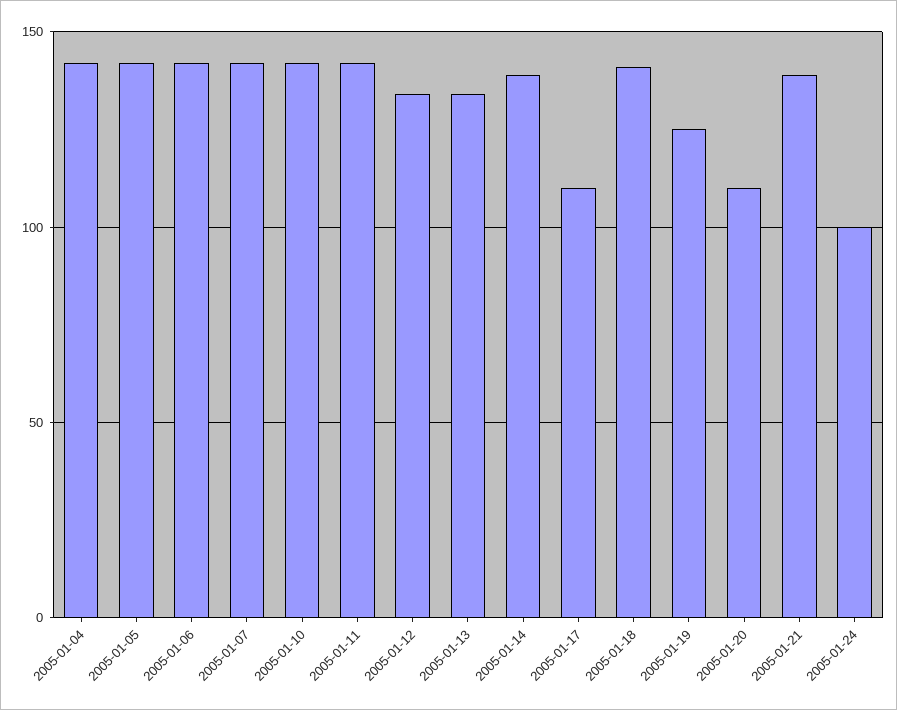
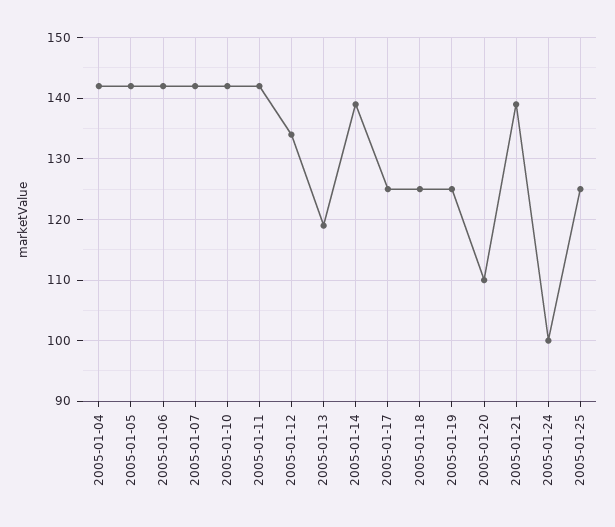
2005-01-13: 135 -> 119
2005-01-17: 110 -> 125
2005-01-18: 140 -> 125
2005-01-25: none -> 125

